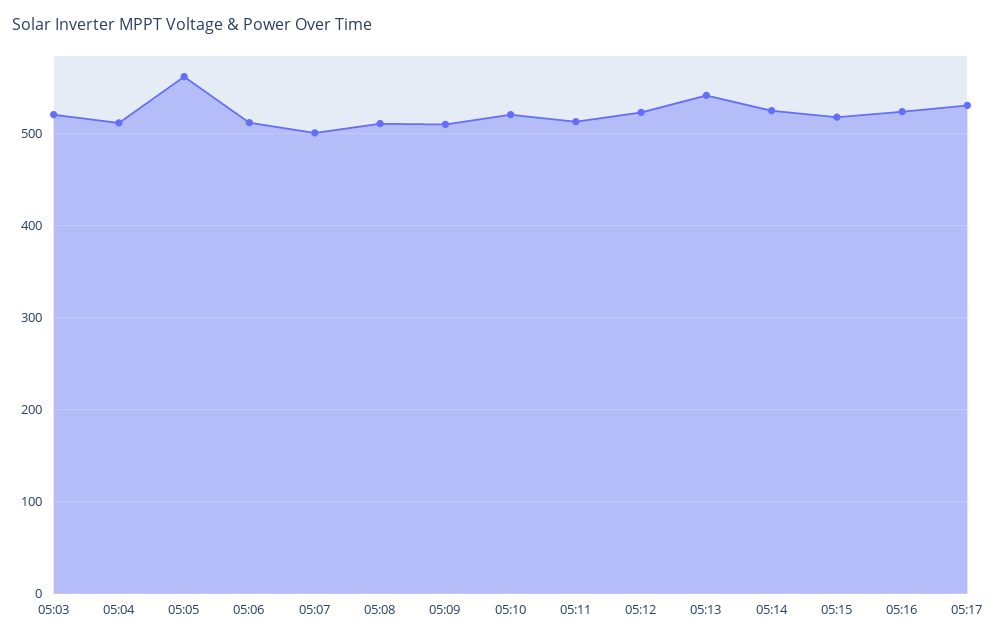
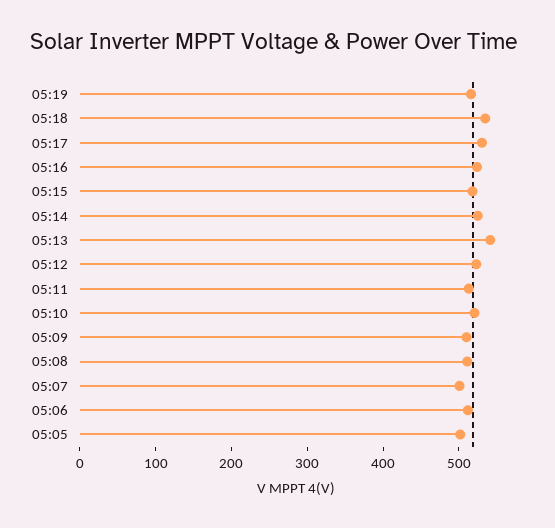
05:03: 520 -> none
05:04: 510 -> none
05:05: 560 -> 500
05:19: none -> 520
05:18: none -> 540

